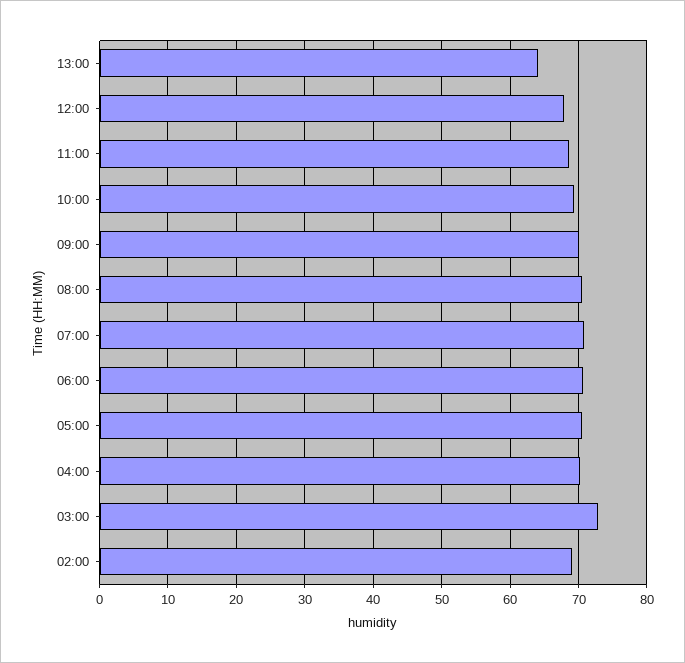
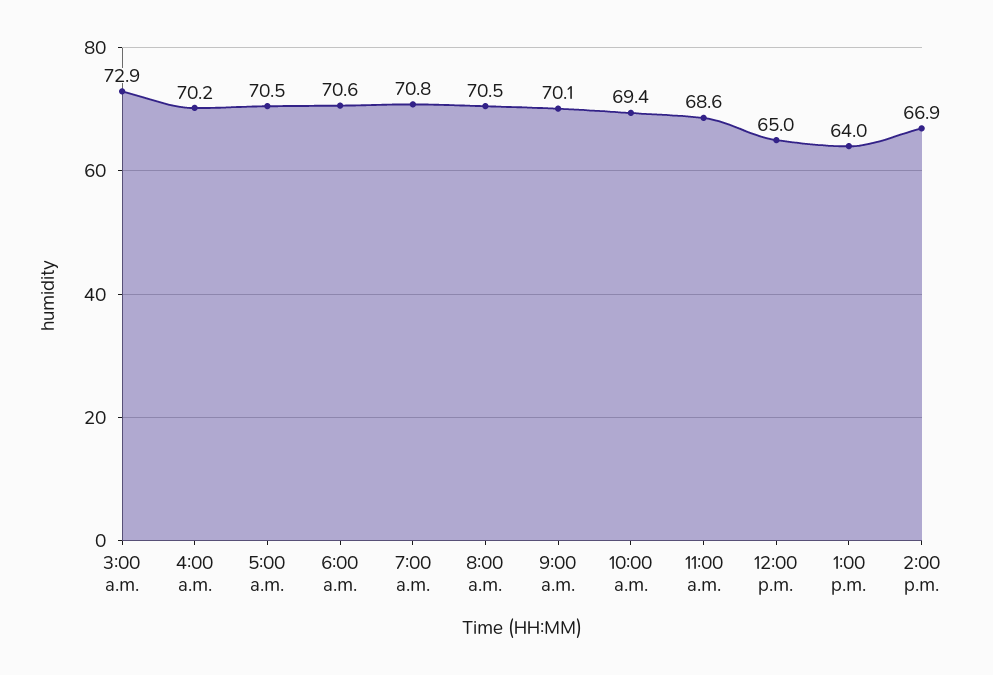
12:00: 68 -> 65
02:00: 69 -> none
2:00 p.m.: none -> 66.9

